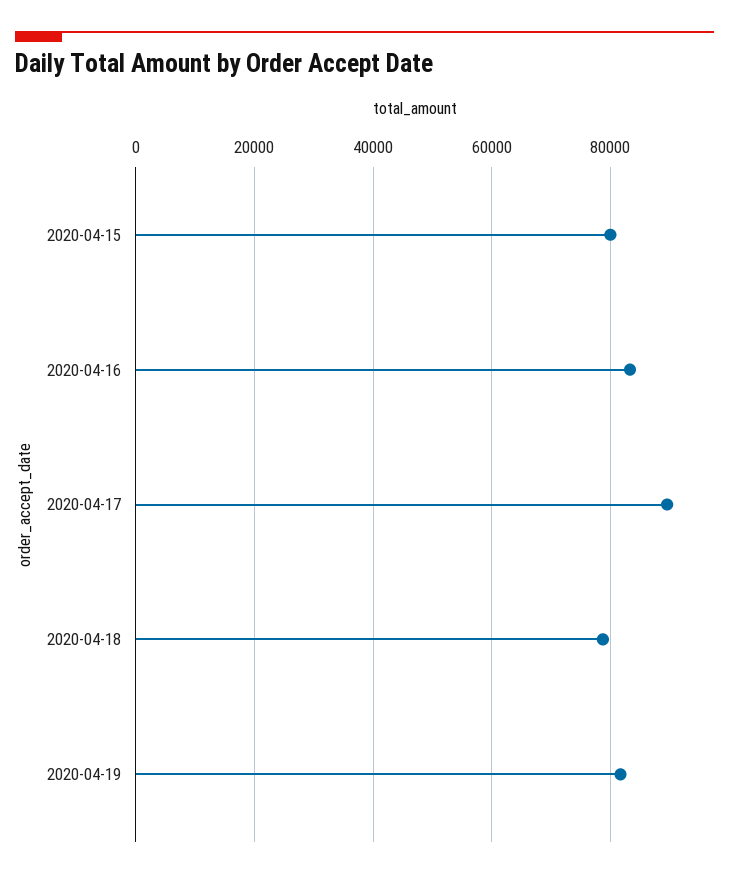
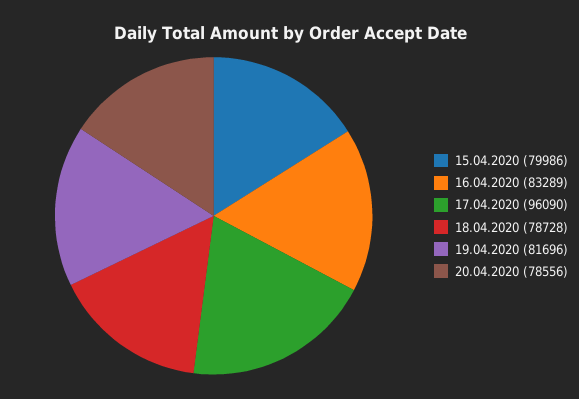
2020-04-17: 90000 -> 96090
20.04.2020: none -> 78556

